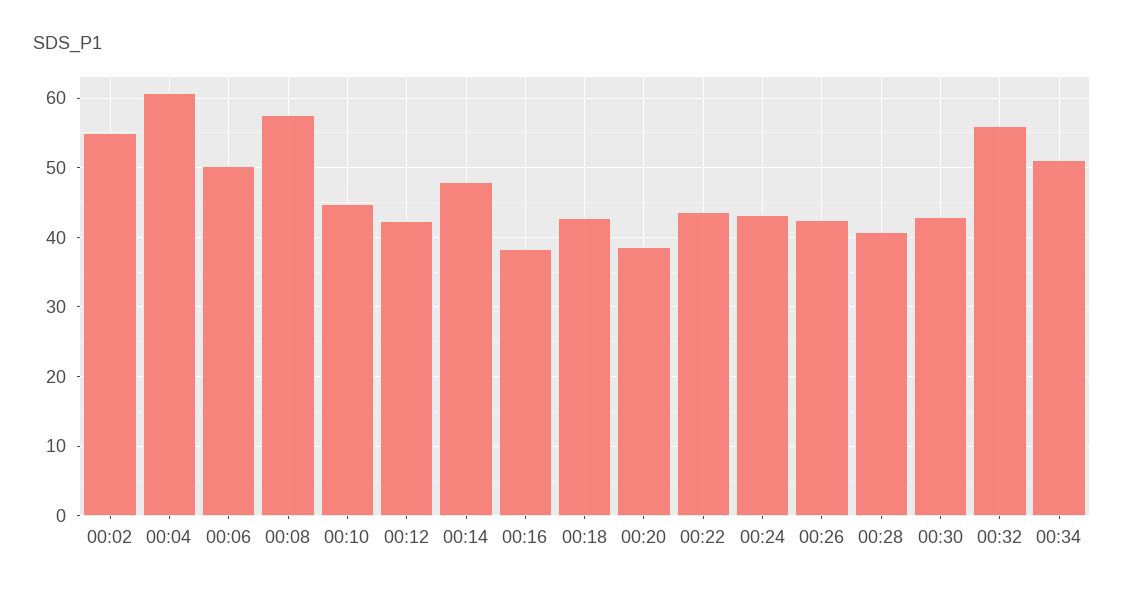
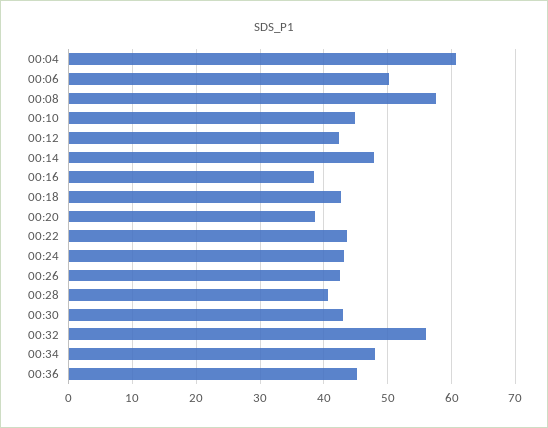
00:02: 55 -> none
00:34: 51 -> 48
00:36: none -> 45

